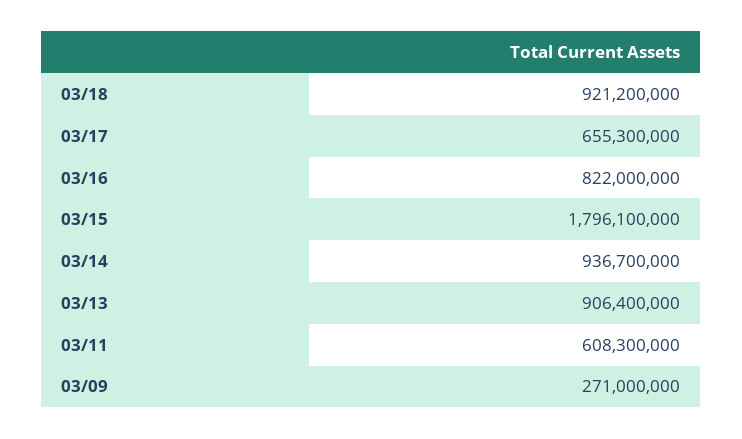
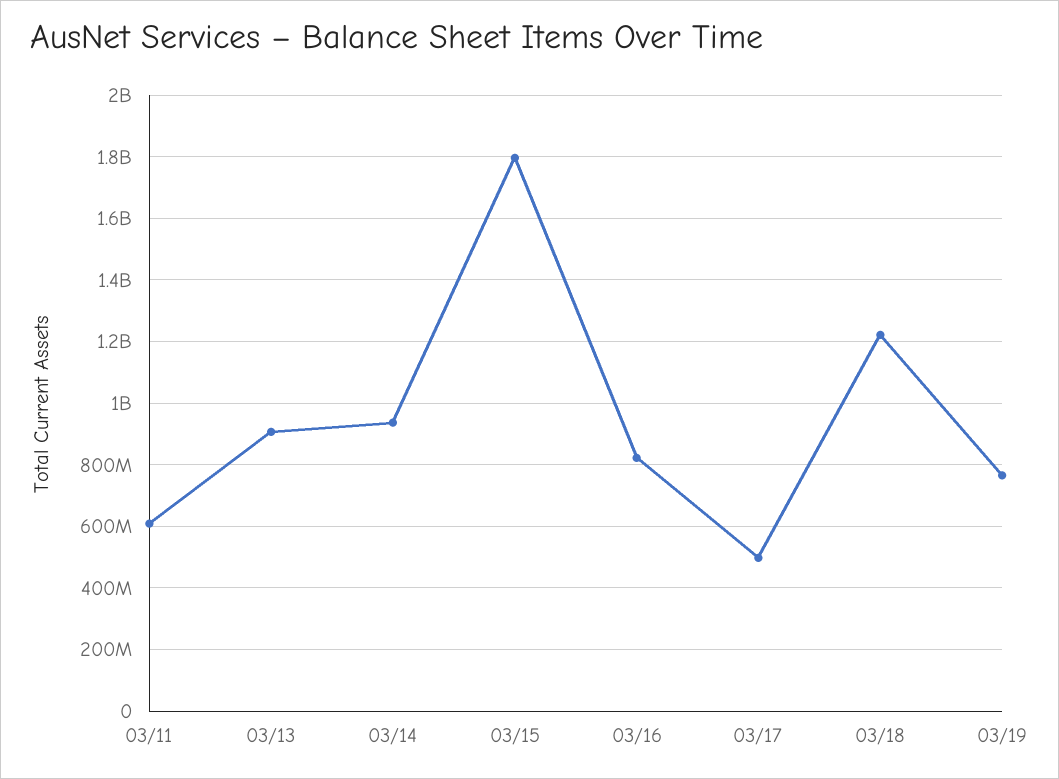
03/18: 921200000 -> 1220000000
03/17: 655300000 -> 500000000
03/09: 271000000 -> none
03/19: none -> 760000000

